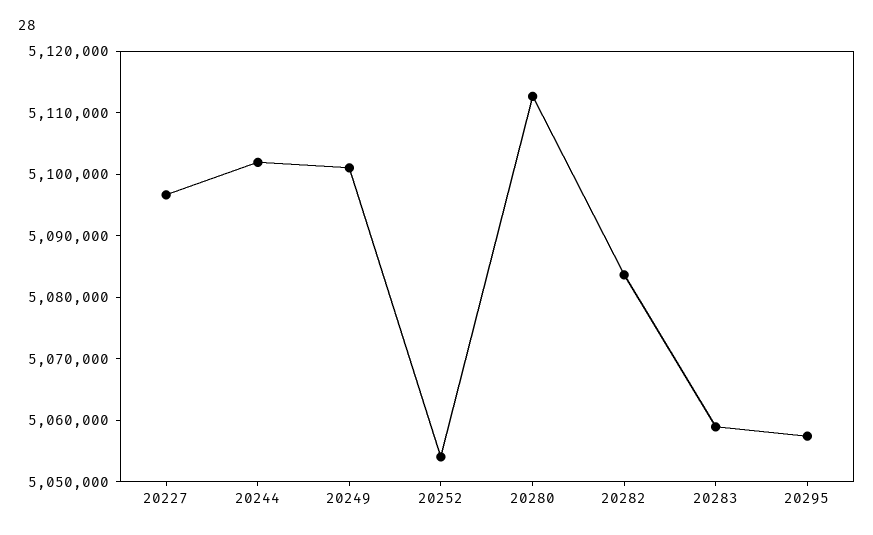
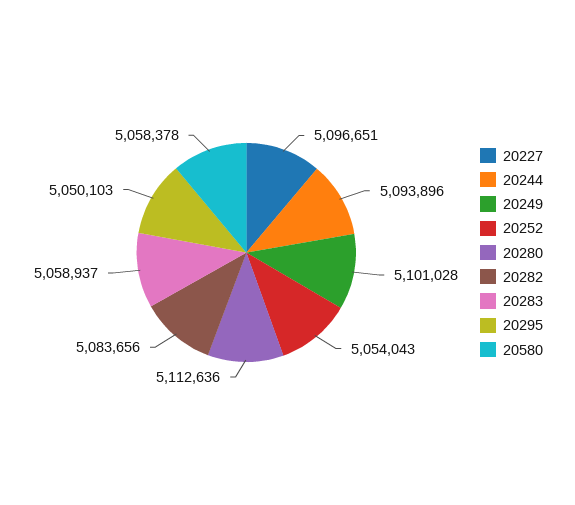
20244: 5102000 -> 5093896
20295: 5058000 -> 5050103
20580: none -> 5058378

